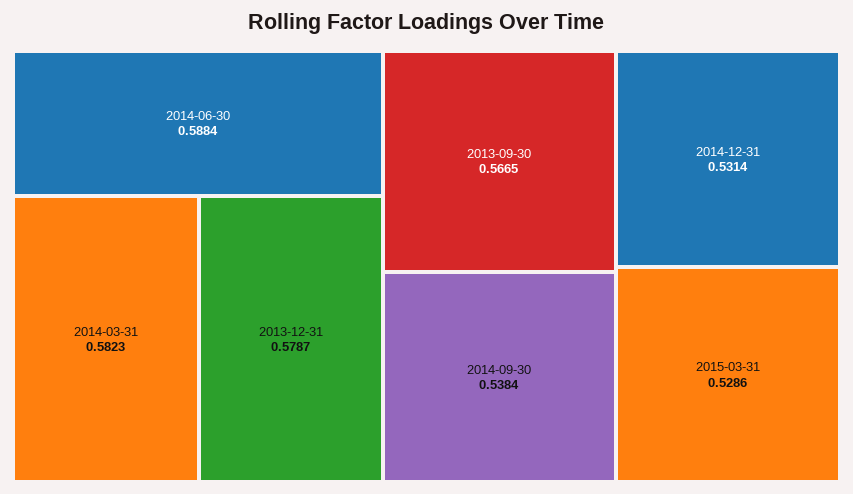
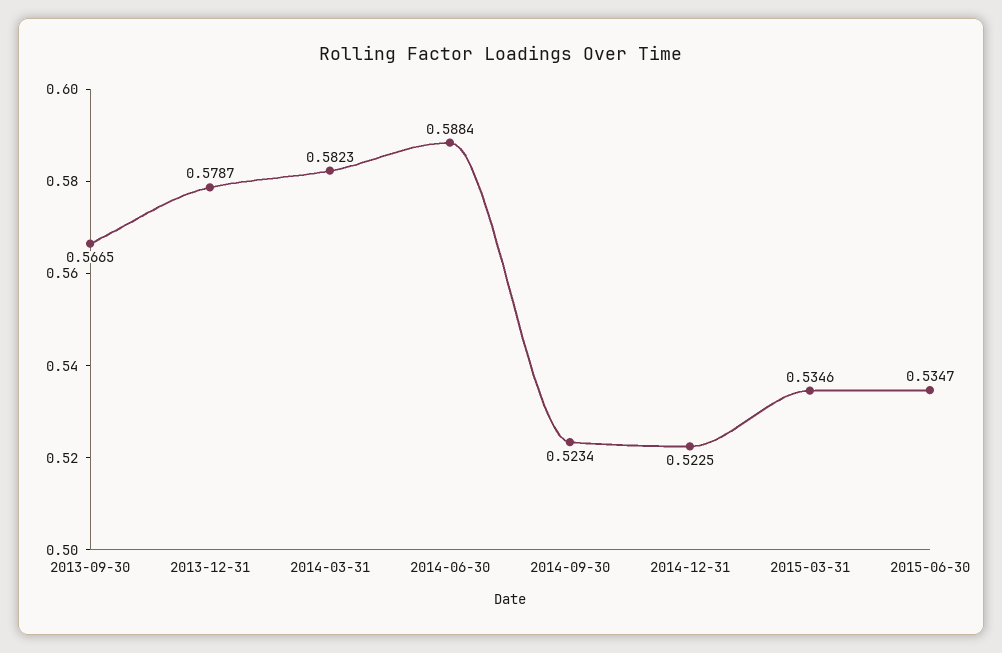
2014-09-30: 0.5384 -> 0.5234
2014-12-31: 0.5314 -> 0.5225
2015-03-31: 0.5286 -> 0.5346
2015-06-30: none -> 0.5347

